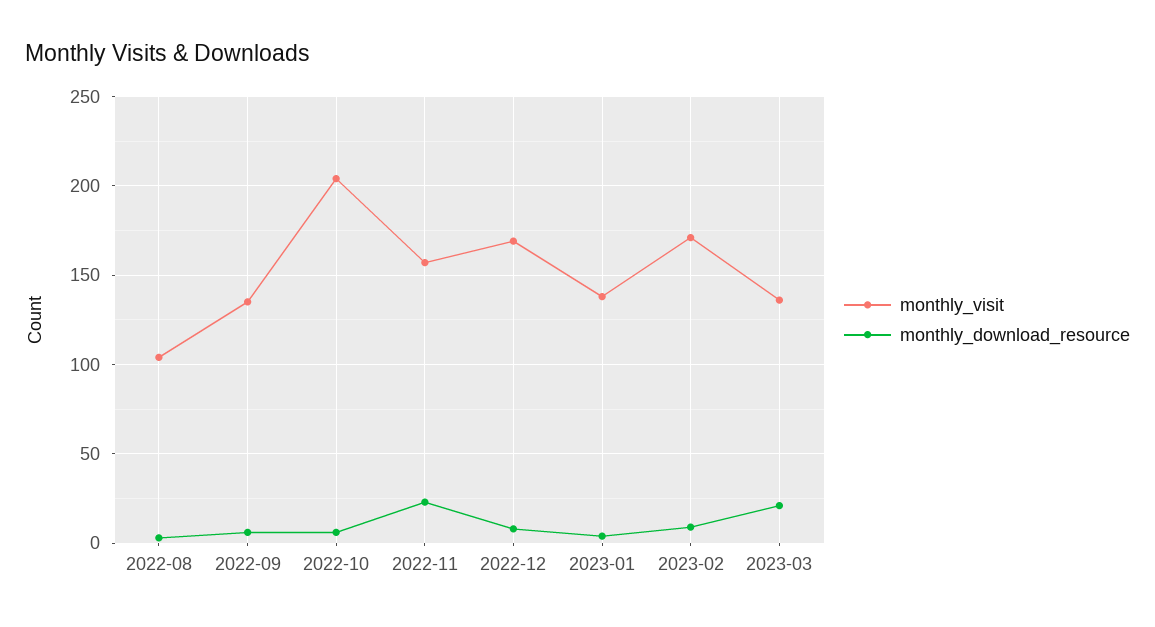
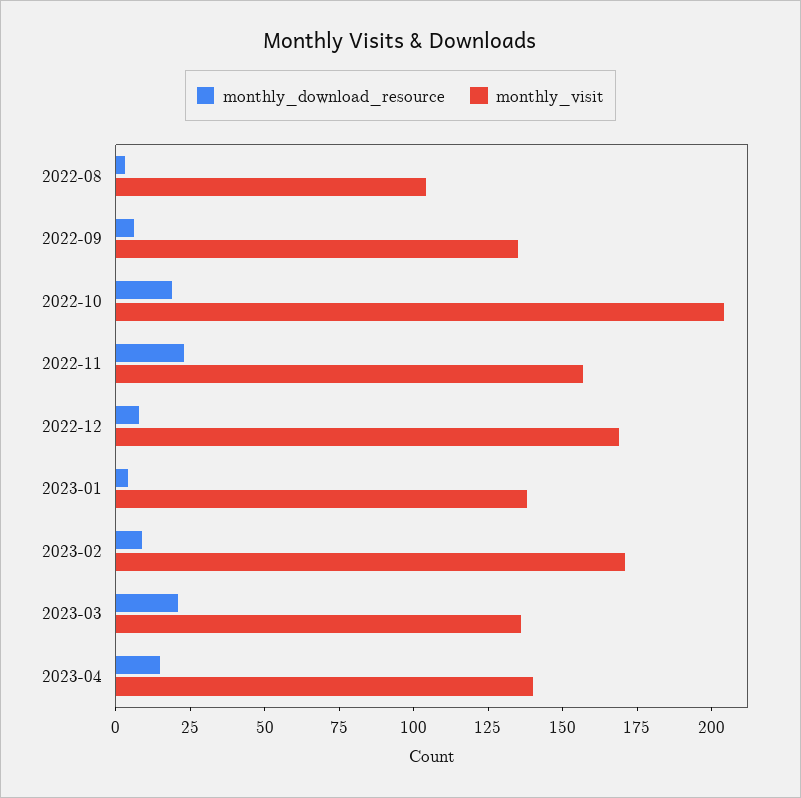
monthly_download_resource, 2022-10: 5 -> 20
monthly_download_resource, 2023-04: none -> 15
monthly_visit, 2023-04: none -> 140

